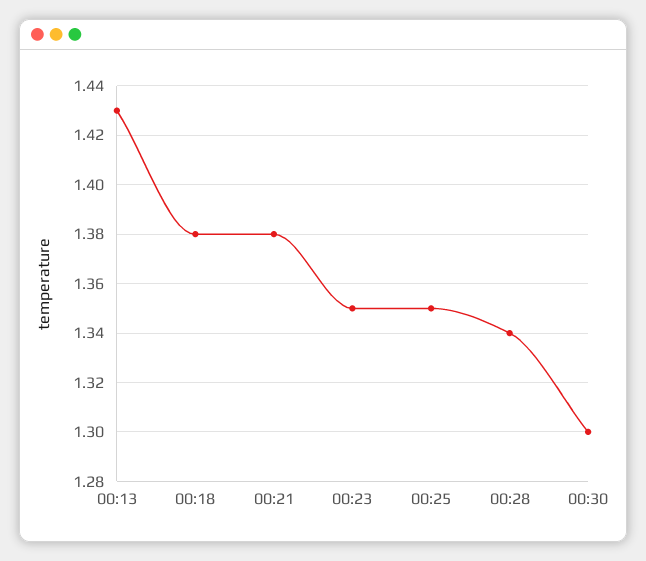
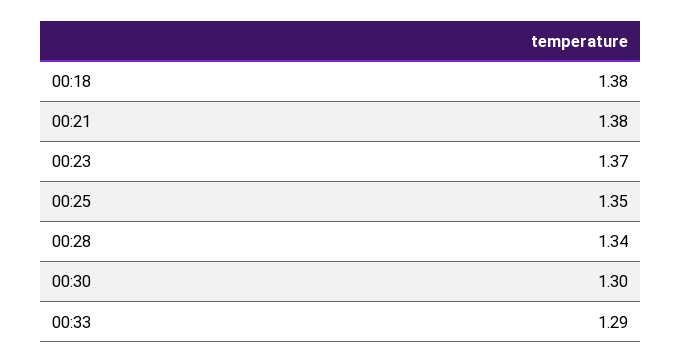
00:13: 1.43 -> none
00:23: 1.35 -> 1.37
00:33: none -> 1.29

